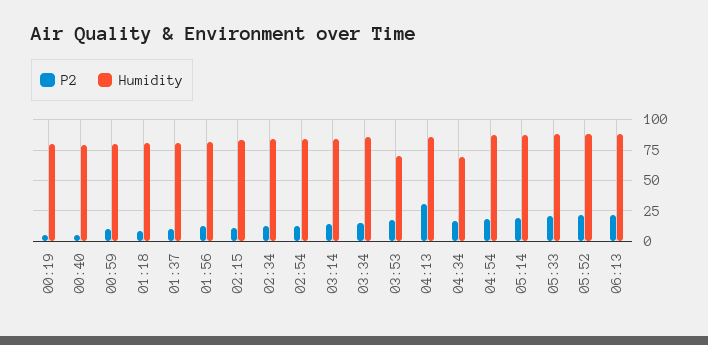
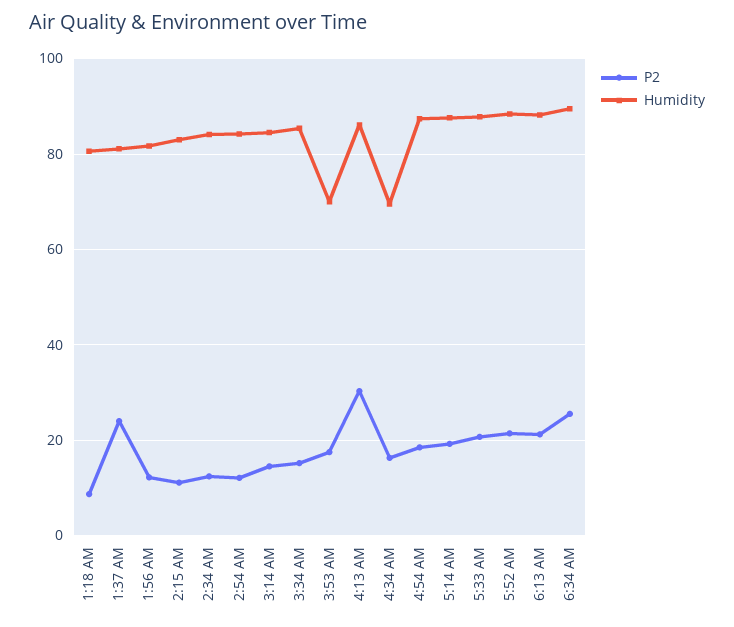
P2, 00:19: 5 -> none
Humidity, 00:19: 80 -> none
P2, 00:40: 5 -> none
Humidity, 00:40: 80 -> none
P2, 00:59: 10 -> none
Humidity, 00:59: 80 -> none
P2, 01:37: 10 -> 24
P2, 6:34 AM: none -> 26
Humidity, 6:34 AM: none -> 90

